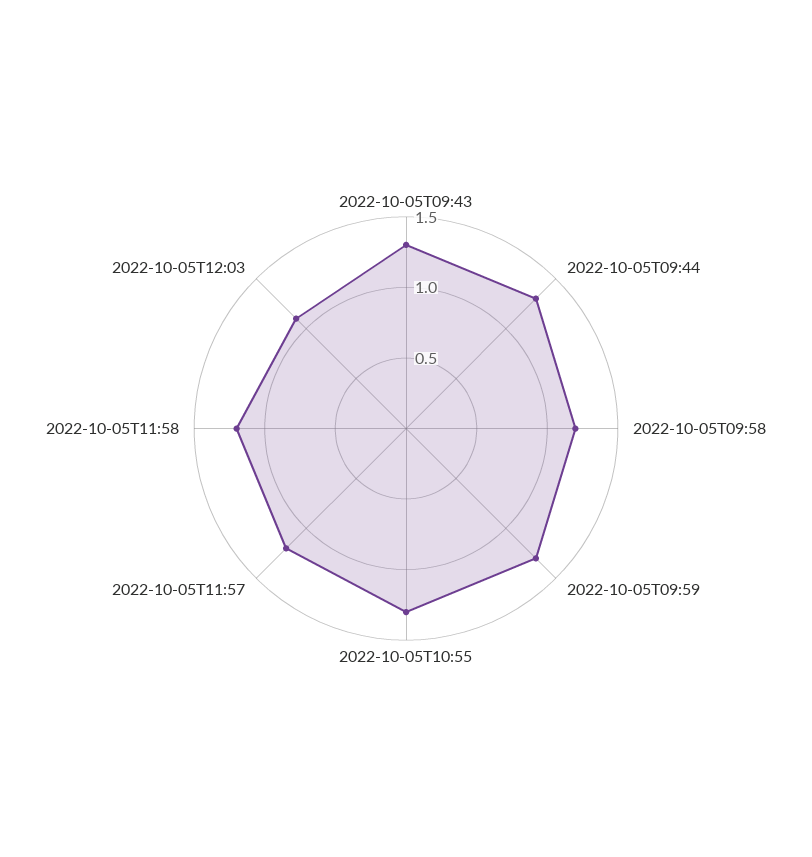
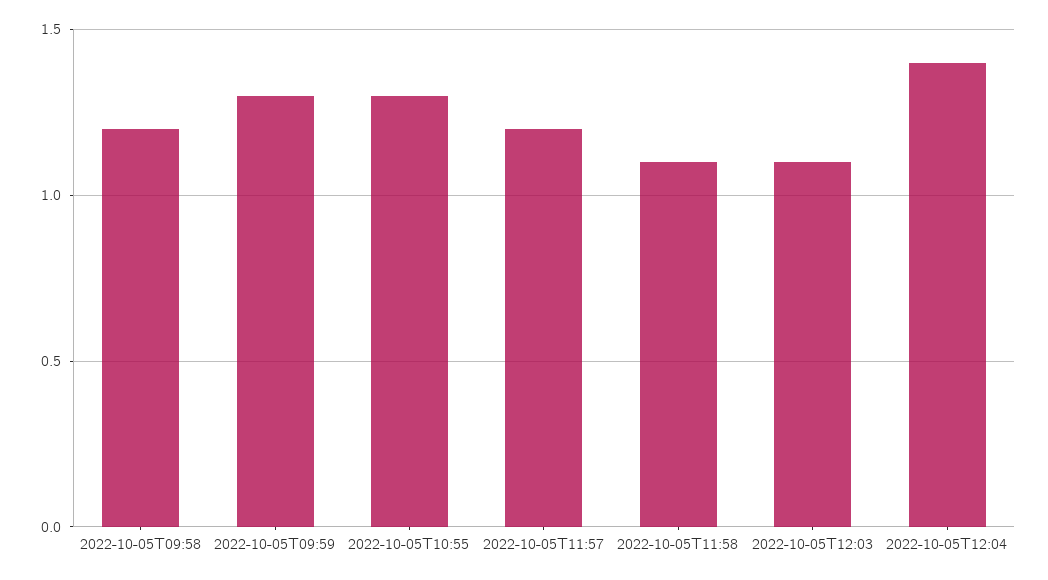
2022-10-05T09:43: 1.3 -> none
2022-10-05T09:44: 1.3 -> none
2022-10-05T11:58: 1.2 -> 1.1
2022-10-05T12:04: none -> 1.4

